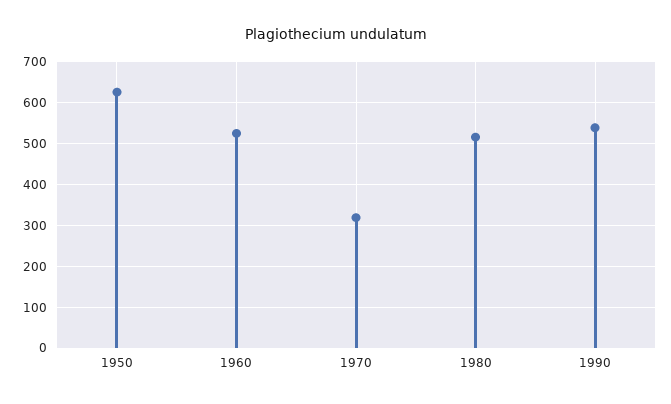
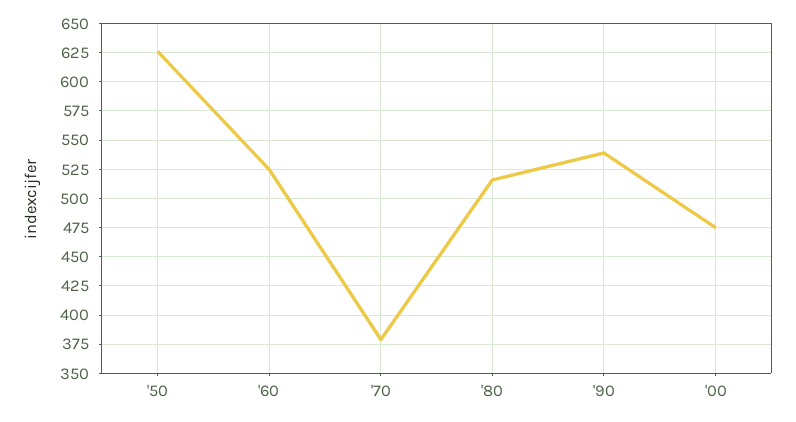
1970: 320 -> 375
'00: none -> 475

